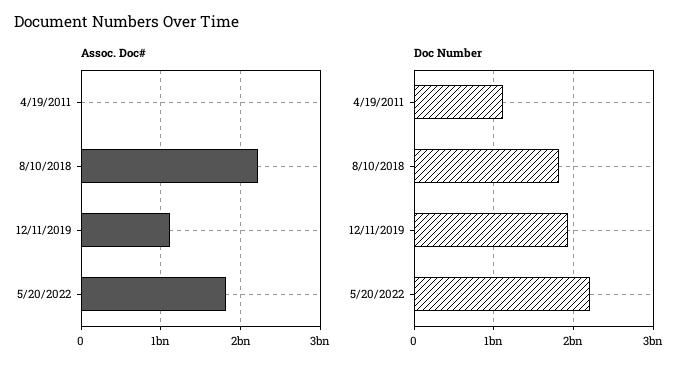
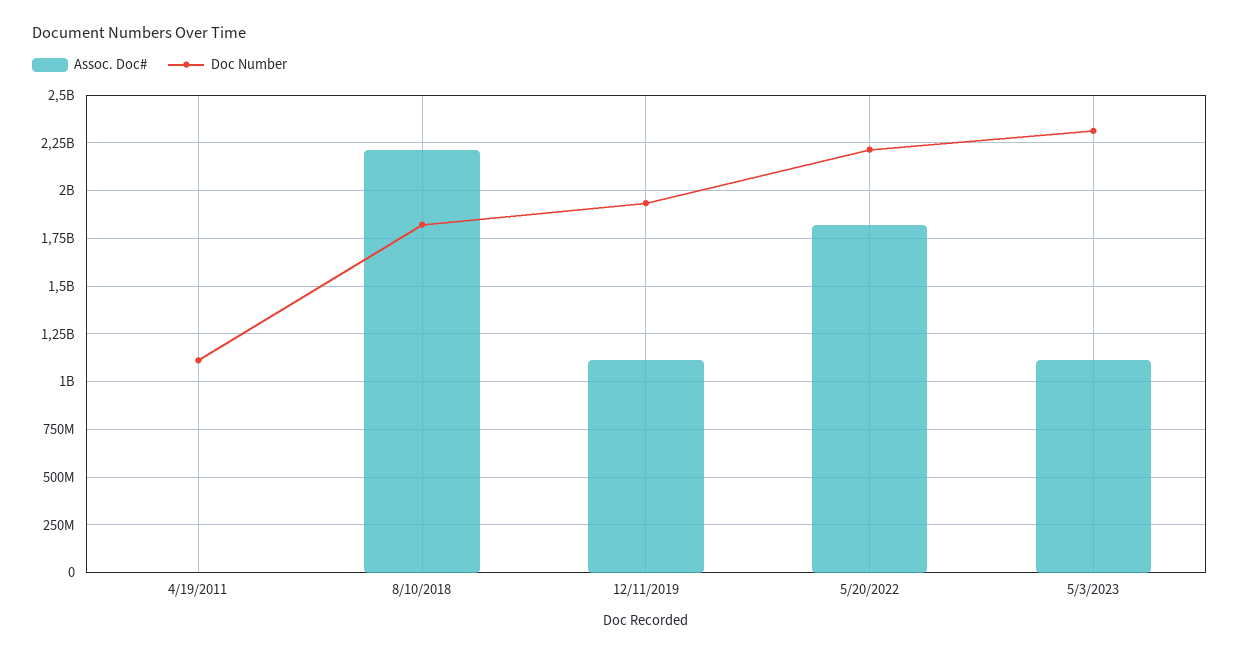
Assoc. Doc#, 5/3/2023: none -> 1100000000
Doc Number, 5/3/2023: none -> 2300000000

